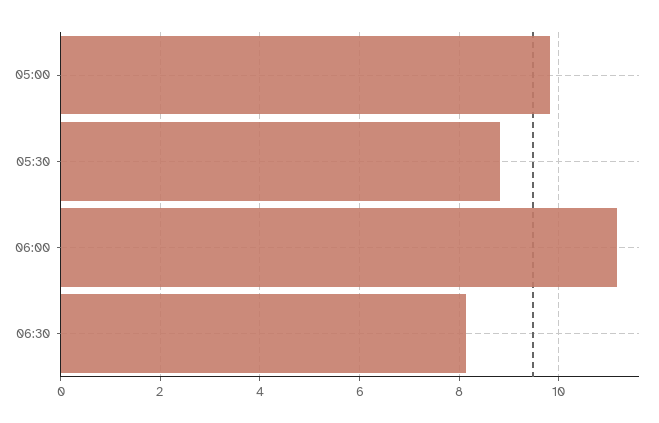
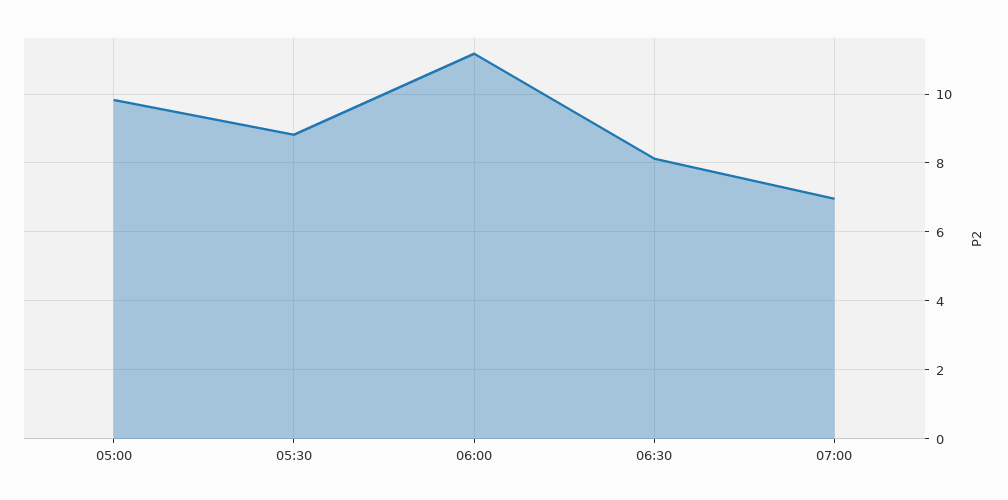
07:00: none -> 7

